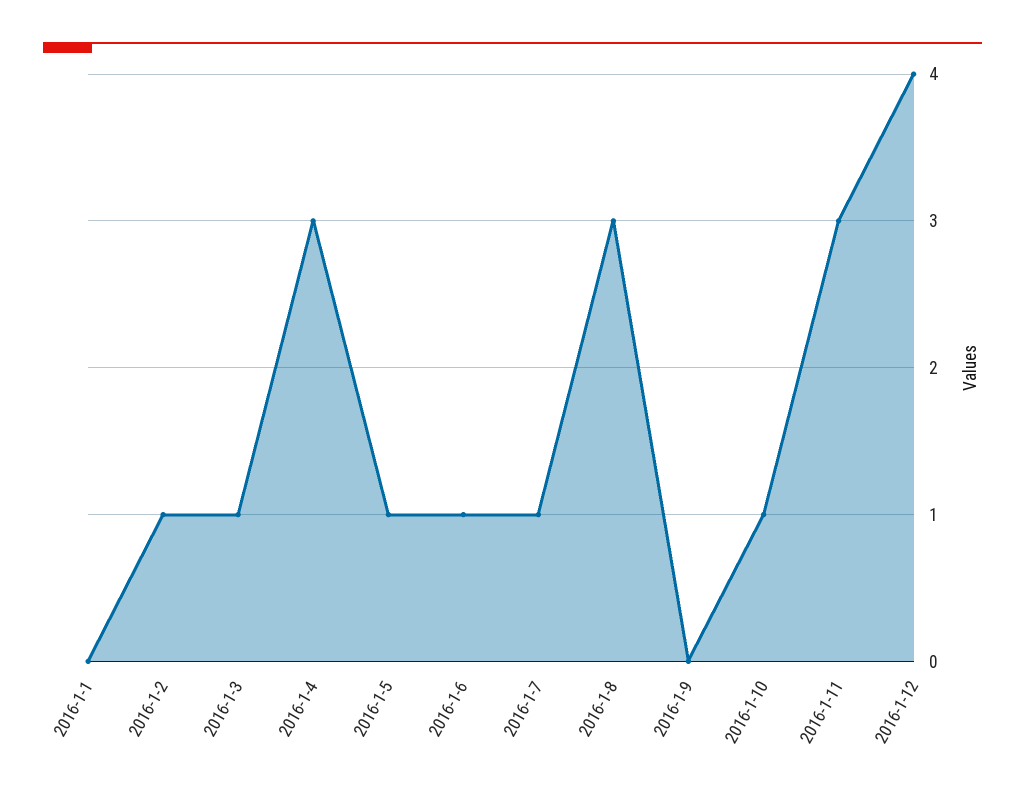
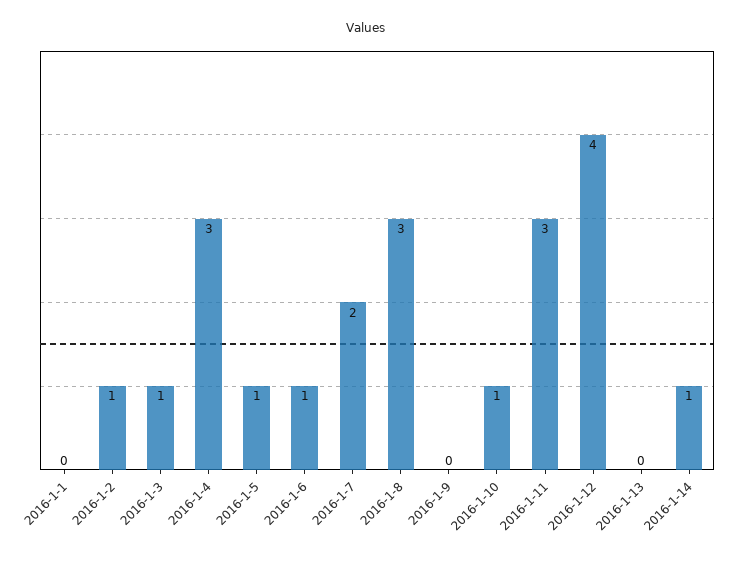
2016-1-7: 1 -> 2
2016-1-13: none -> 0
2016-1-14: none -> 1

